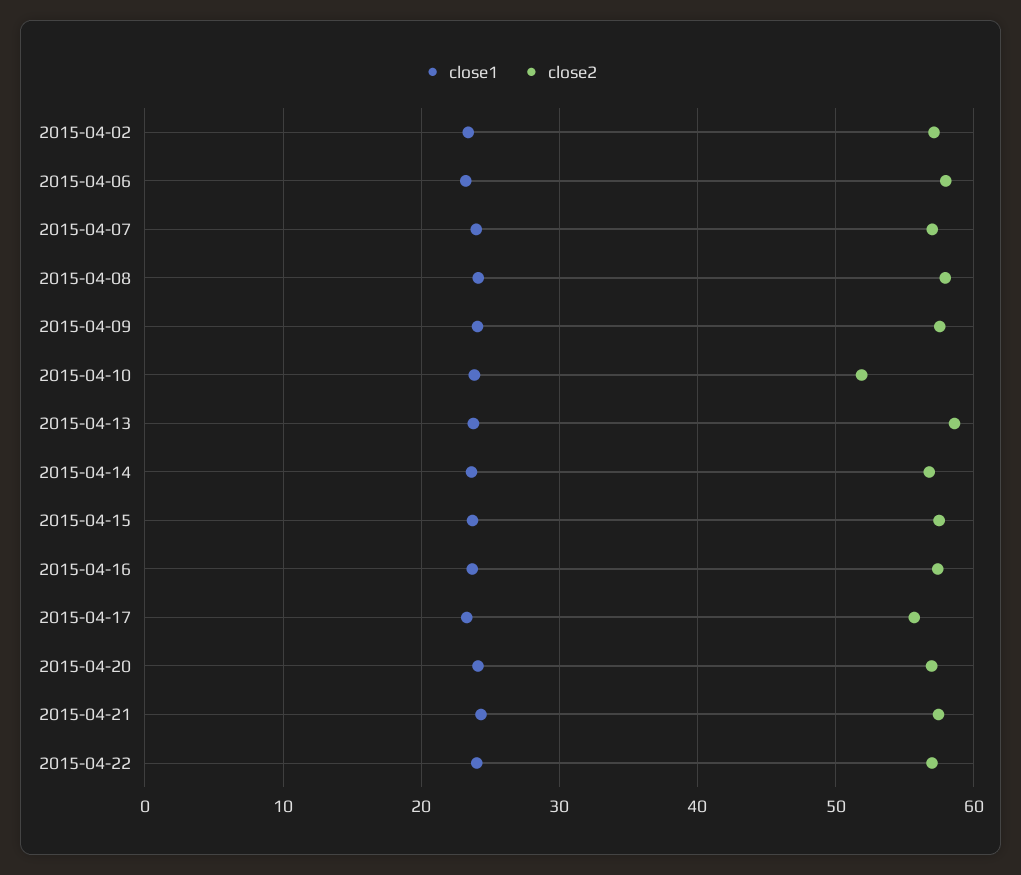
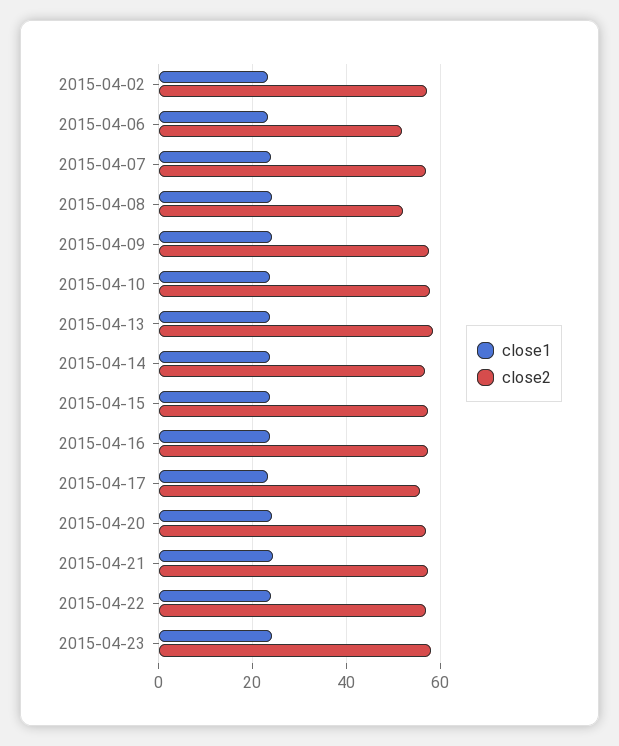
close2, 2015-04-06: 58 -> 52
close2, 2015-04-08: 58 -> 52
close2, 2015-04-10: 52 -> 58
close1, 2015-04-23: none -> 24
close2, 2015-04-23: none -> 58

